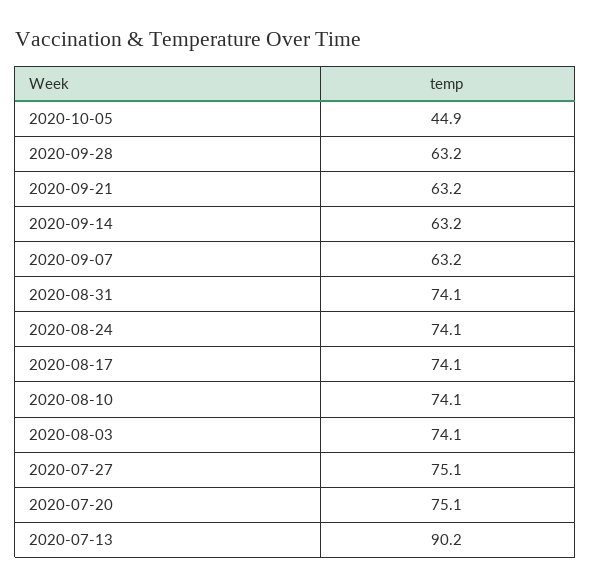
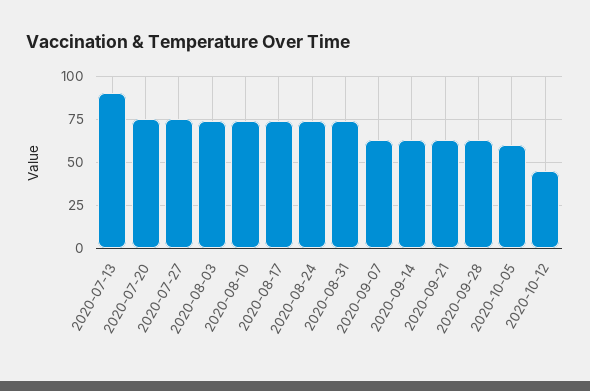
2020-10-05: 44.9 -> 60
2020-10-12: none -> 45

